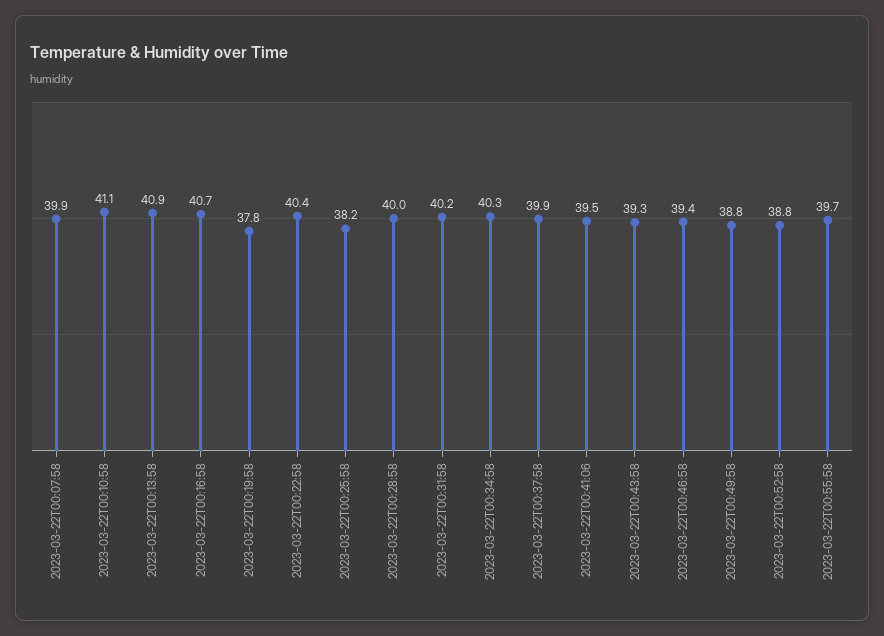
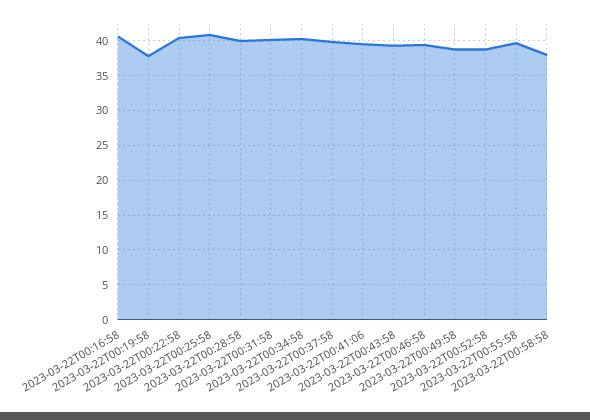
2023-03-22T00:07:58: 39.9 -> none
2023-03-22T00:10:58: 41.1 -> none
2023-03-22T00:13:58: 40.9 -> none
2023-03-22T00:25:58: 38.2 -> 41
2023-03-22T00:58:58: none -> 38

